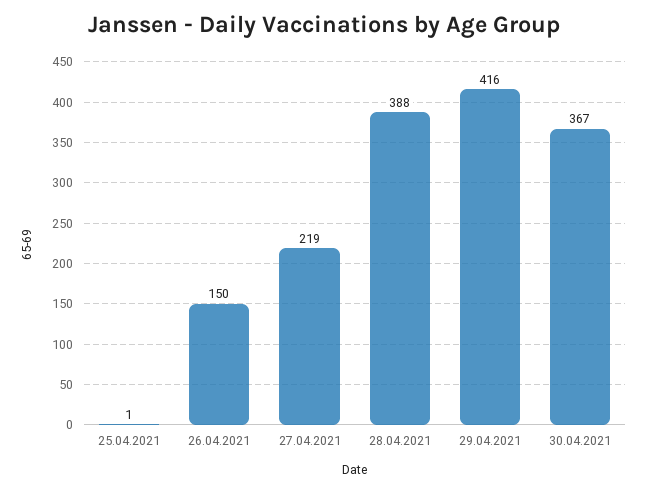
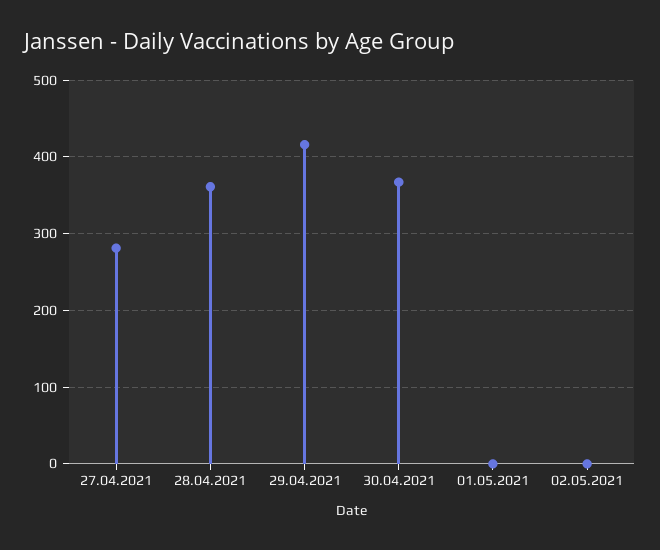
25.04.2021: 1 -> none
26.04.2021: 150 -> none
27.04.2021: 219 -> 280
28.04.2021: 388 -> 360
01.05.2021: none -> 0
02.05.2021: none -> 0

